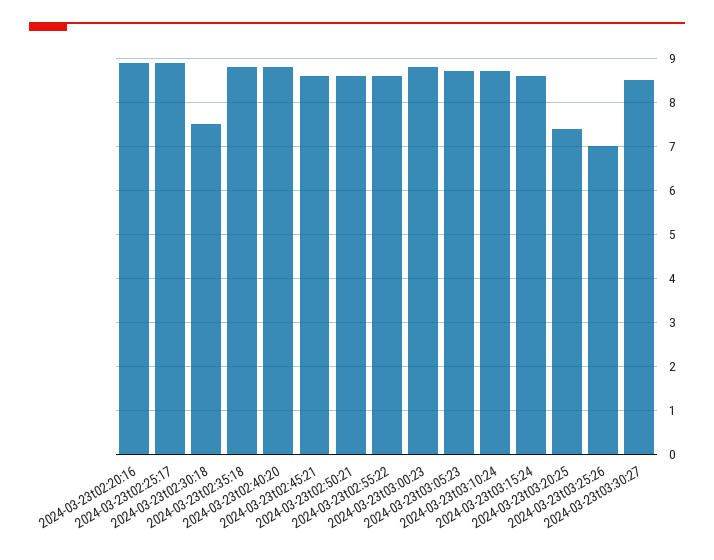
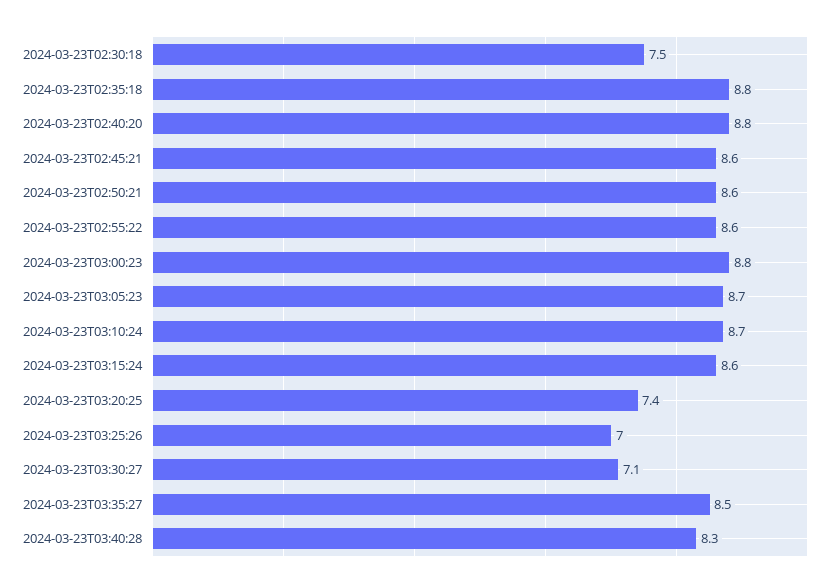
2024-03-23t02:20:16: 9 -> none
2024-03-23t02:25:17: 9 -> none
2024-03-23t03:30:27: 8.5 -> 7.1
2024-03-23T03:35:27: none -> 8.5
2024-03-23T03:40:28: none -> 8.3

